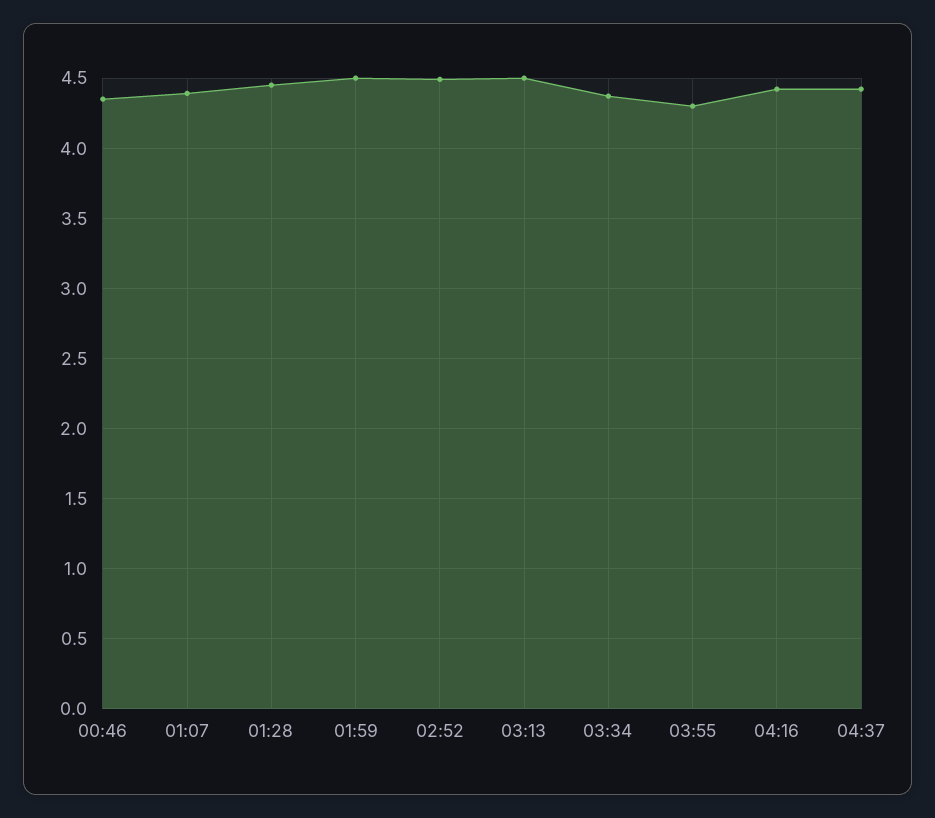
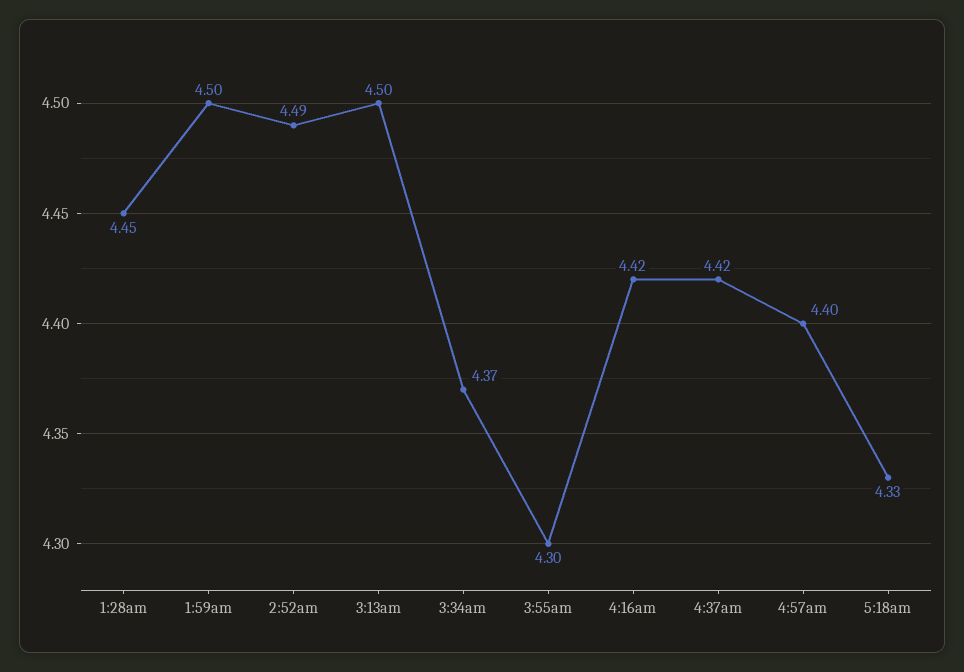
00:46: 4.35 -> none
01:07: 4.4 -> none
4:57am: none -> 4.4
5:18am: none -> 4.33

